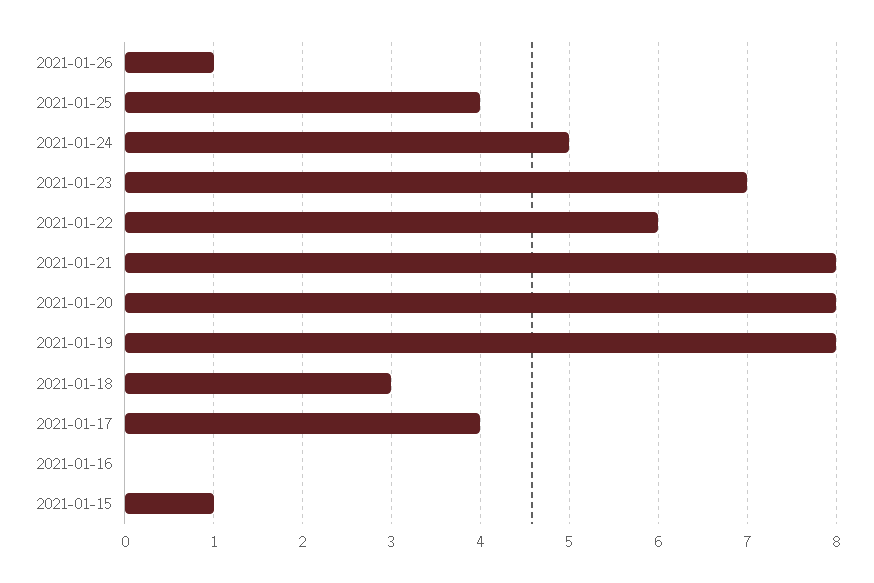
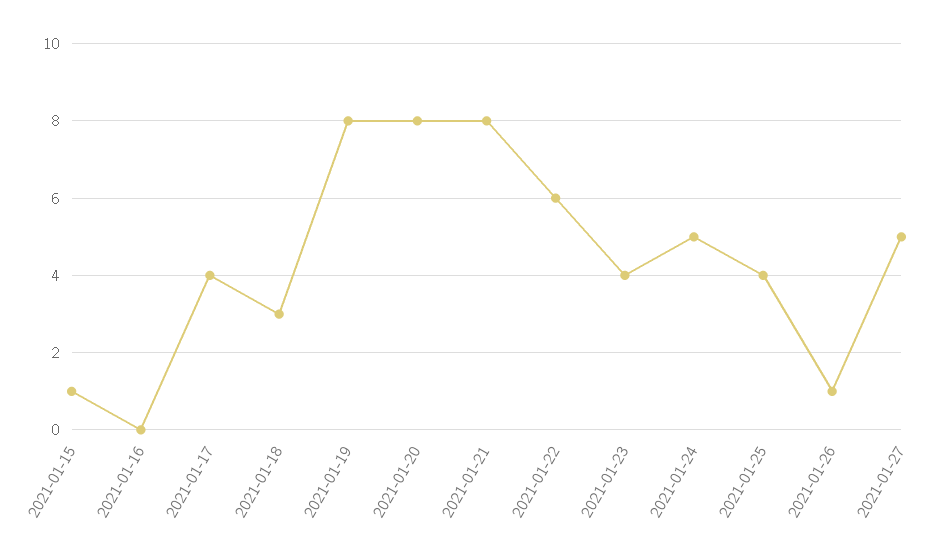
2021-01-23: 7 -> 4
2021-01-27: none -> 5

